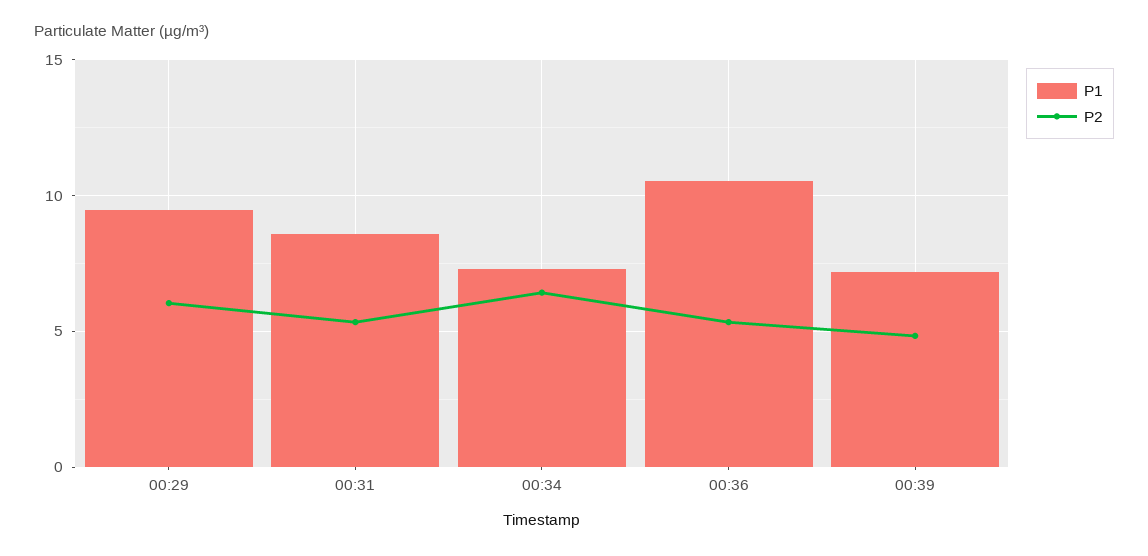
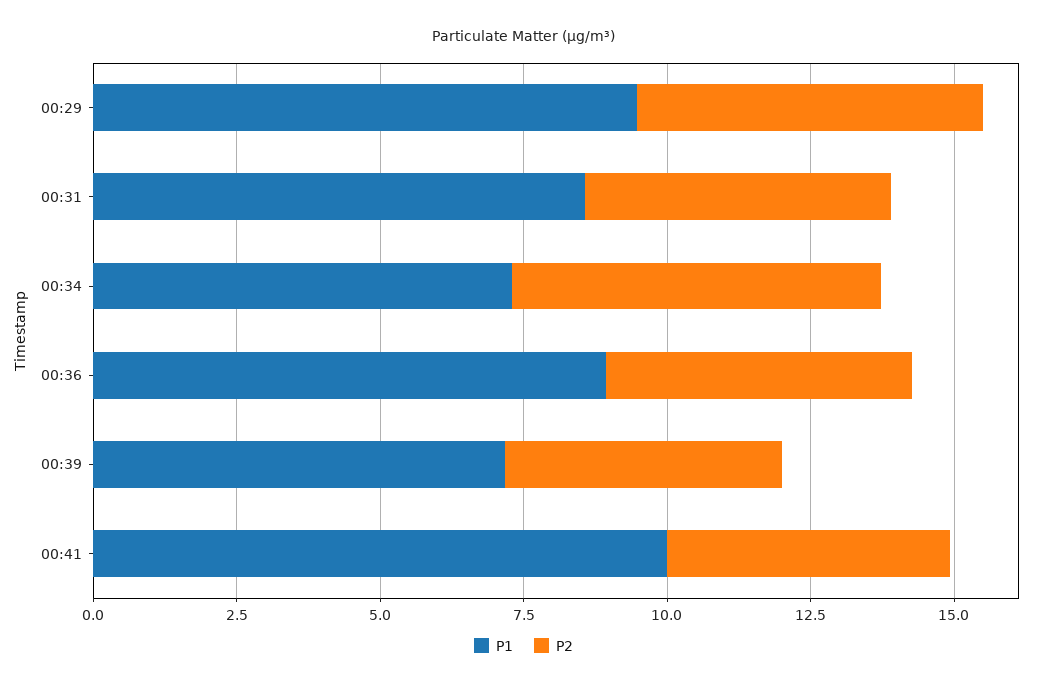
P1, 00:36: 10.5 -> 9
P1, 00:41: none -> 10
P2, 00:41: none -> 5

